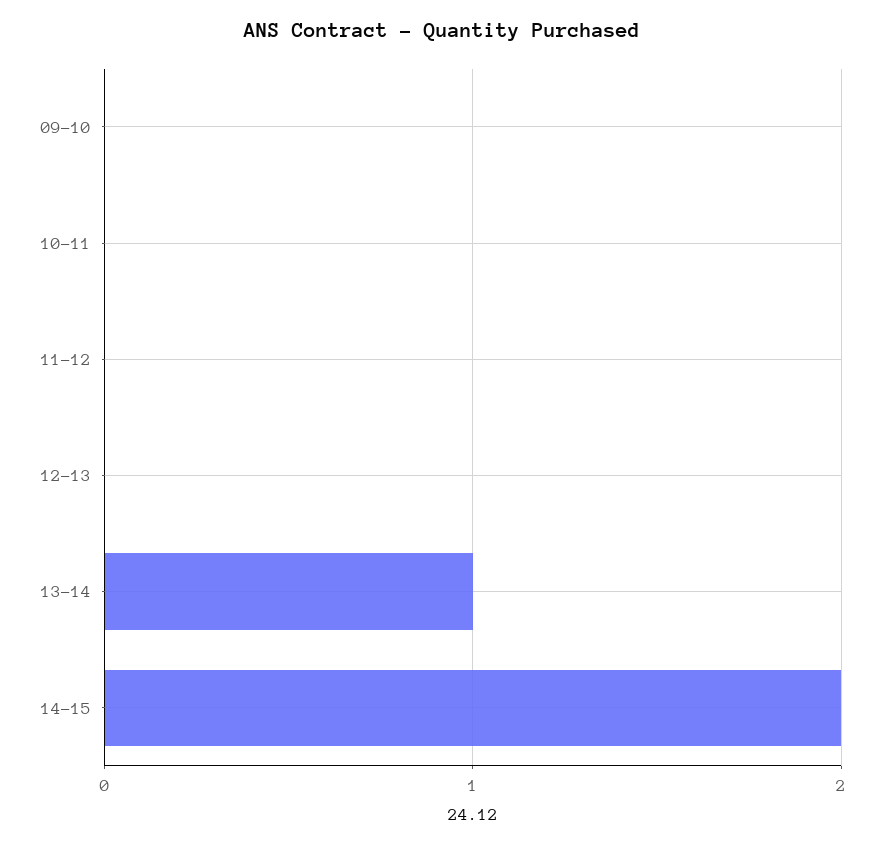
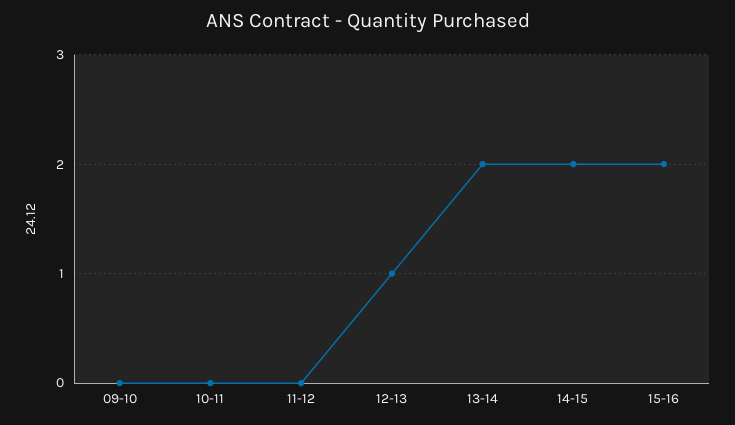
12-13: 0 -> 1
13-14: 1 -> 2
15-16: none -> 2

